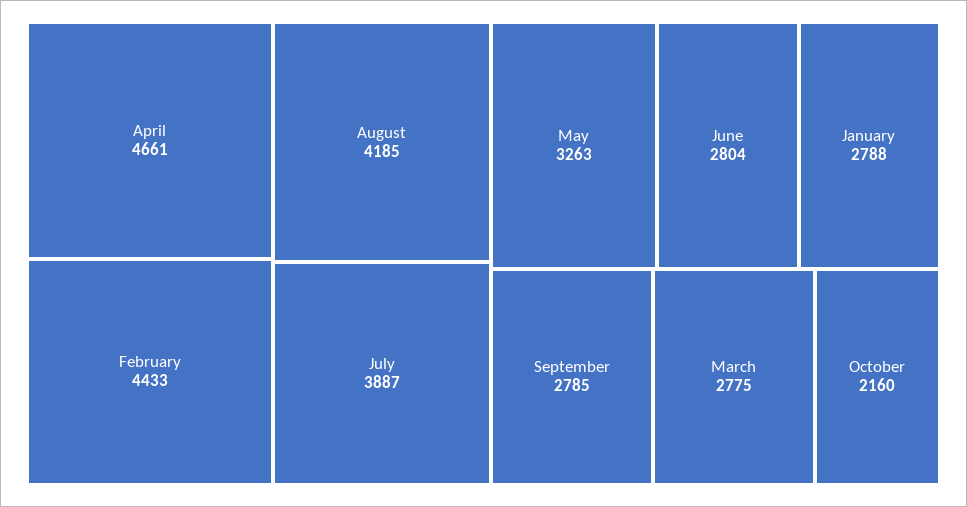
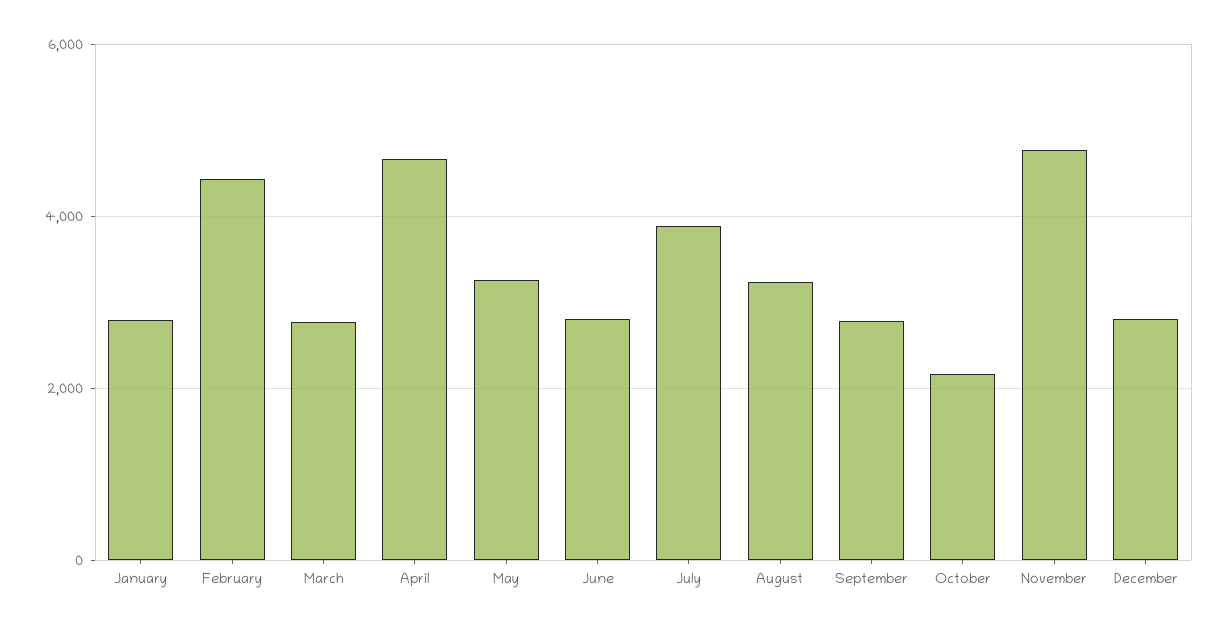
August: 4185 -> 3200
November: none -> 4800
December: none -> 2800

